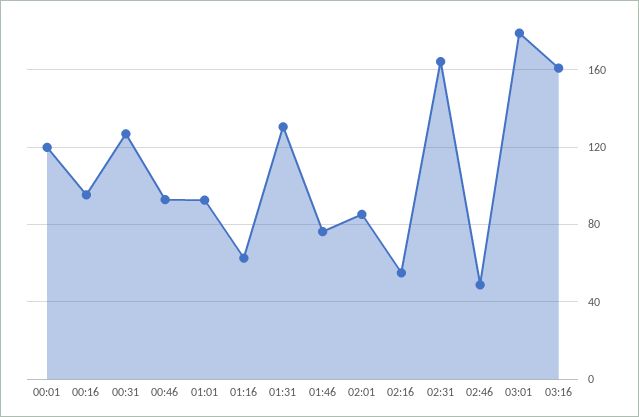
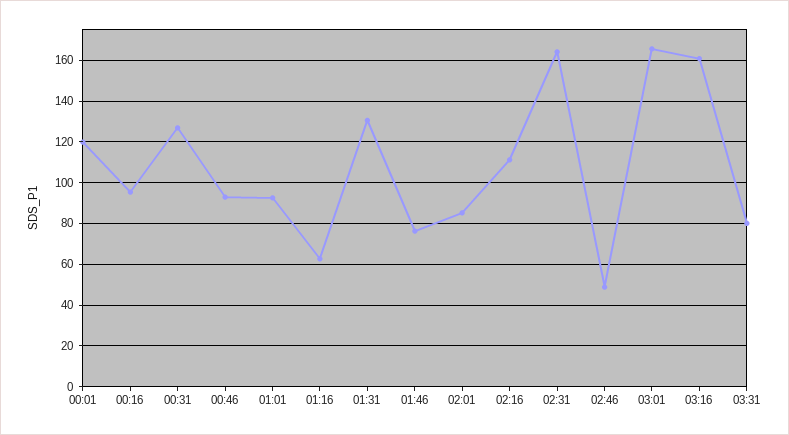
02:16: 55 -> 110
03:01: 180 -> 165
03:31: none -> 80

